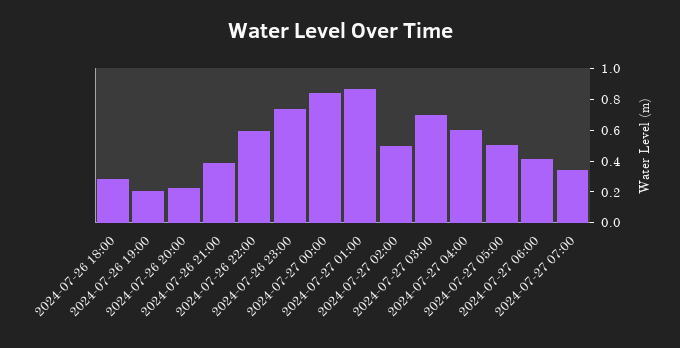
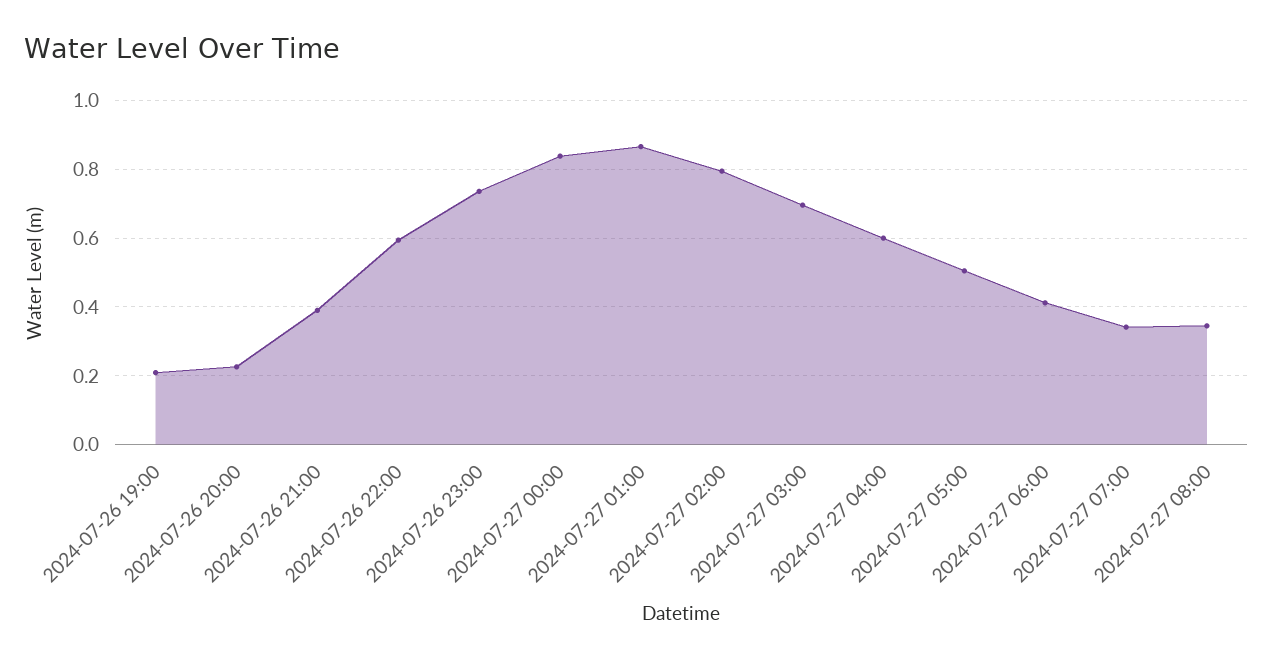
2024-07-26 18:00: 0.3 -> none
2024-07-27 02:00: 0.5 -> 0.8
2024-07-27 08:00: none -> 0.34

